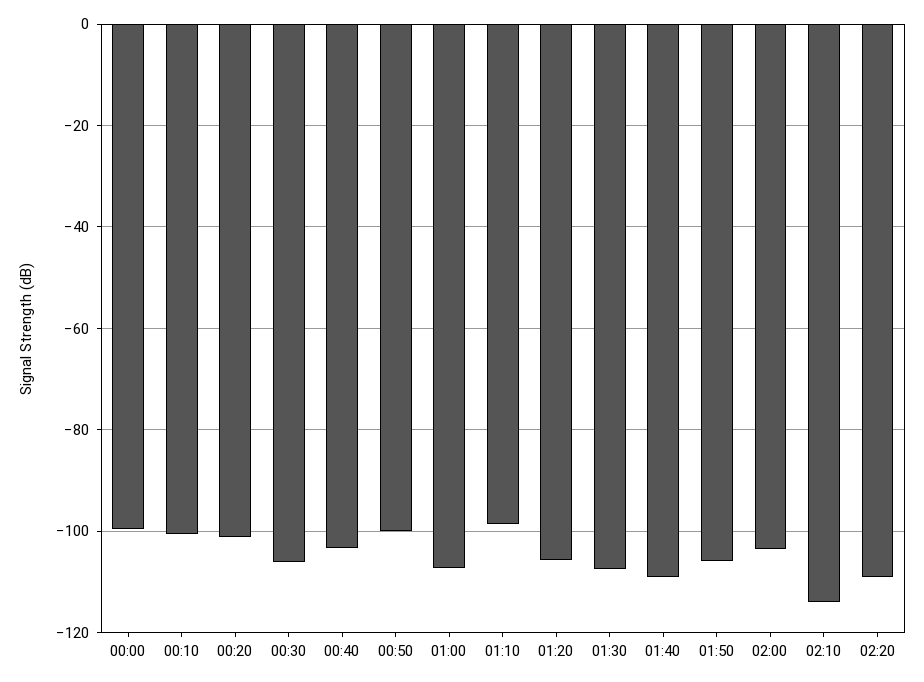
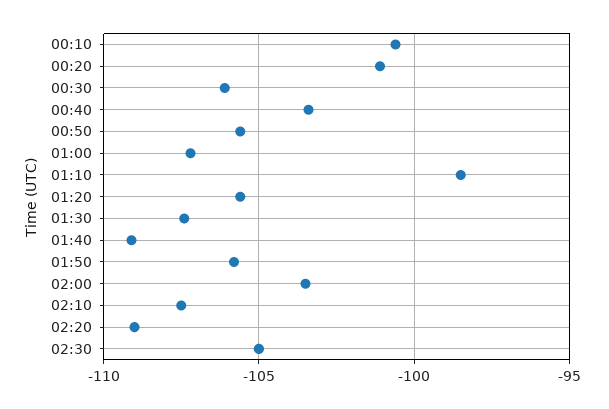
00:00: -100 -> none
00:50: -100 -> -105.5
02:10: -114 -> -107.5
02:30: none -> -105

